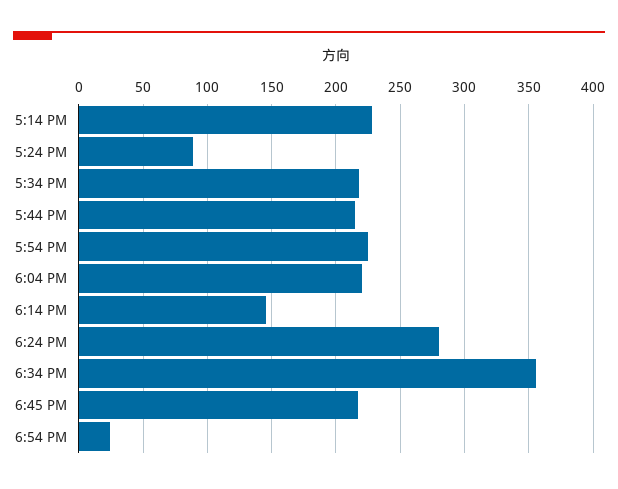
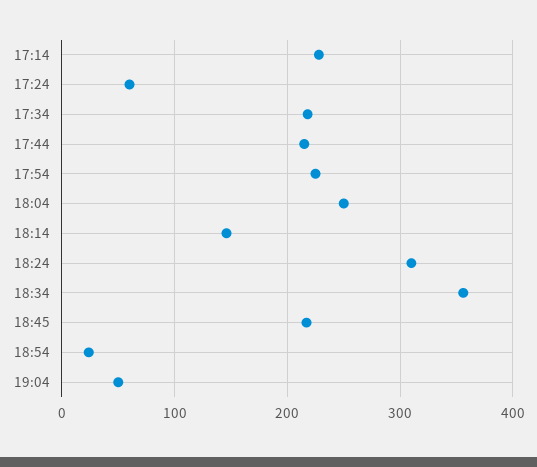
5:24 PM: 90 -> 60
6:04 PM: 220 -> 250
6:24 PM: 280 -> 310
19:04: none -> 50

